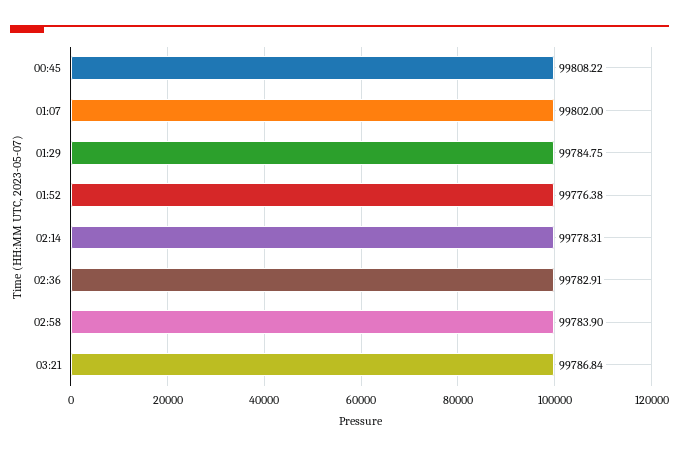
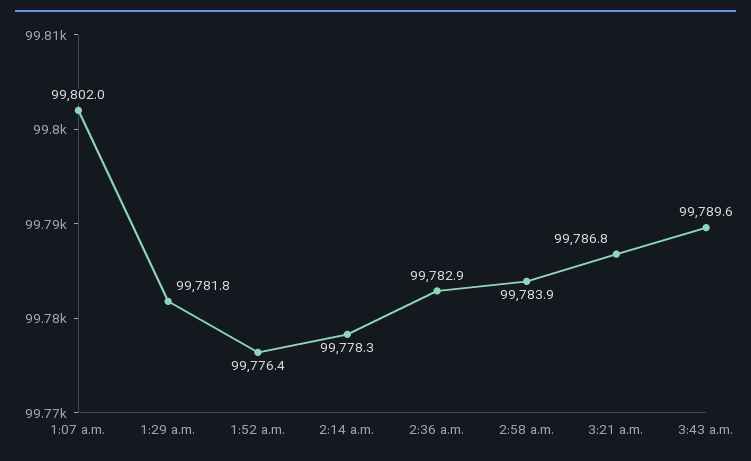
00:45: 99808.22 -> none
01:29: 99784.75 -> 99781.8
3:43 a.m.: none -> 99789.6

